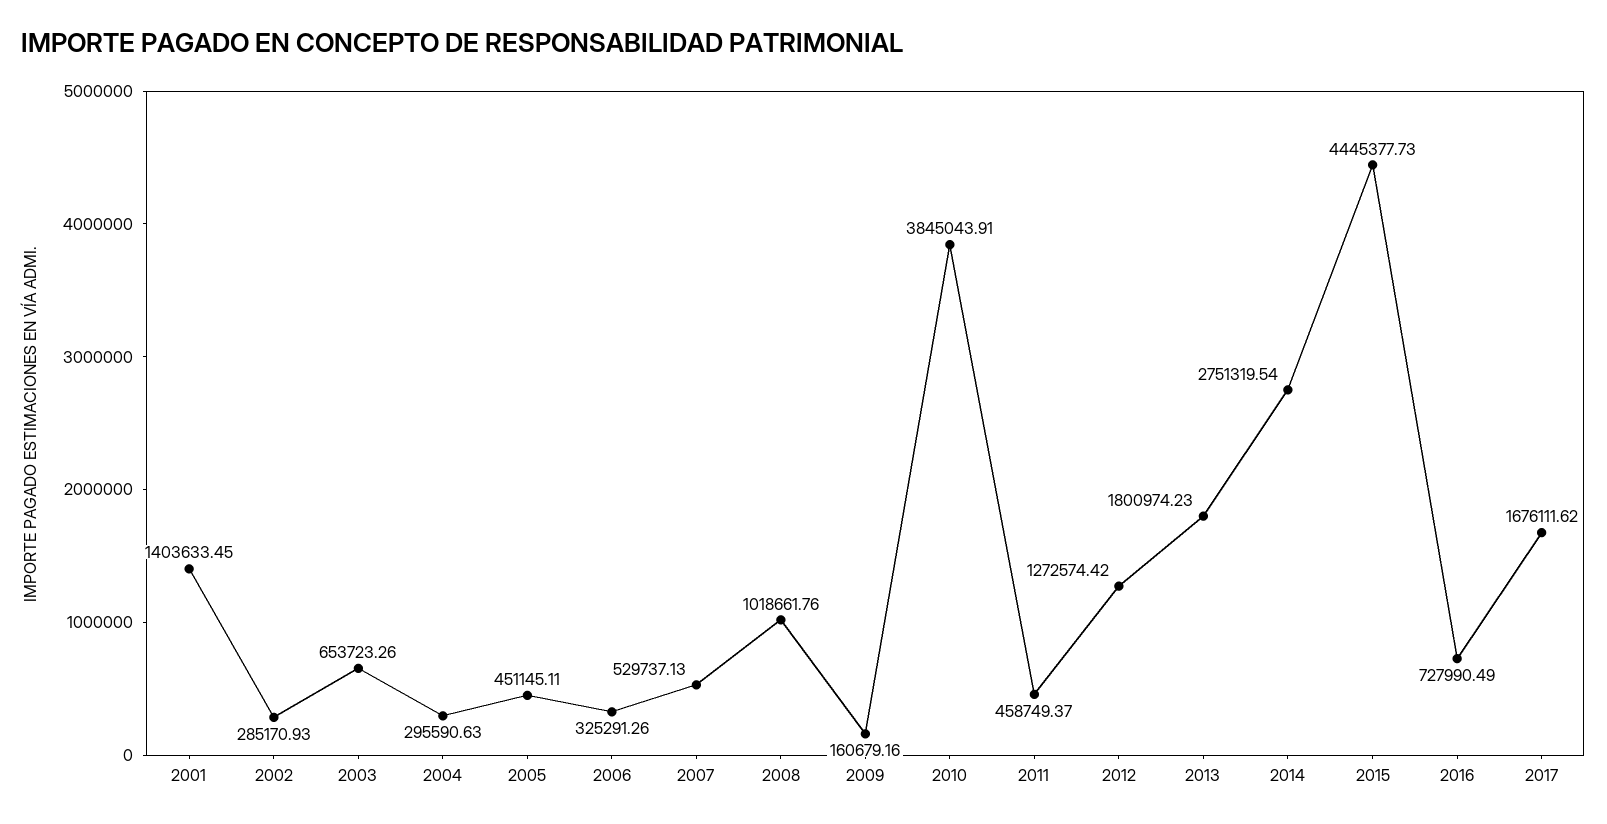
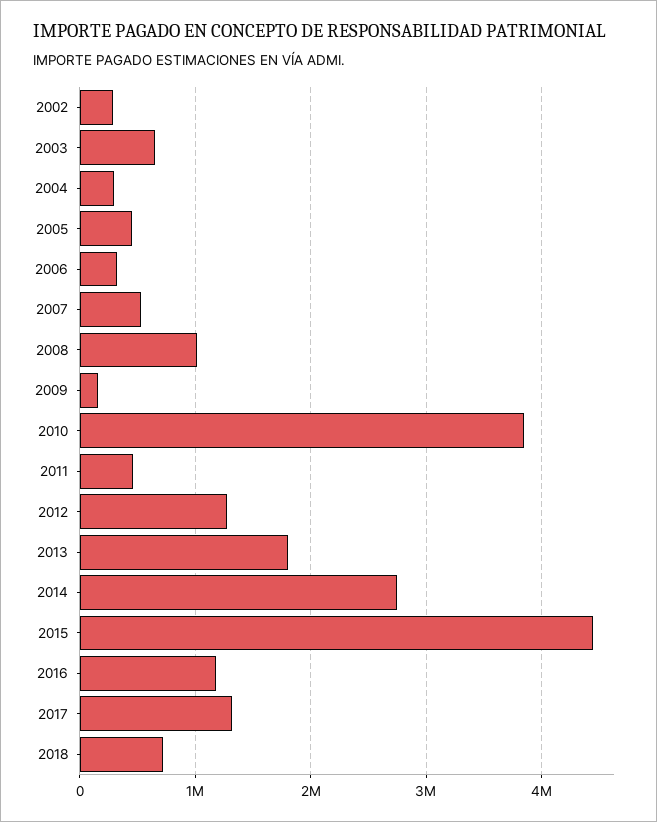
2001: 1403633.45 -> none
2016: 727990.49 -> 1200000
2017: 1676111.62 -> 1300000
2018: none -> 700000

